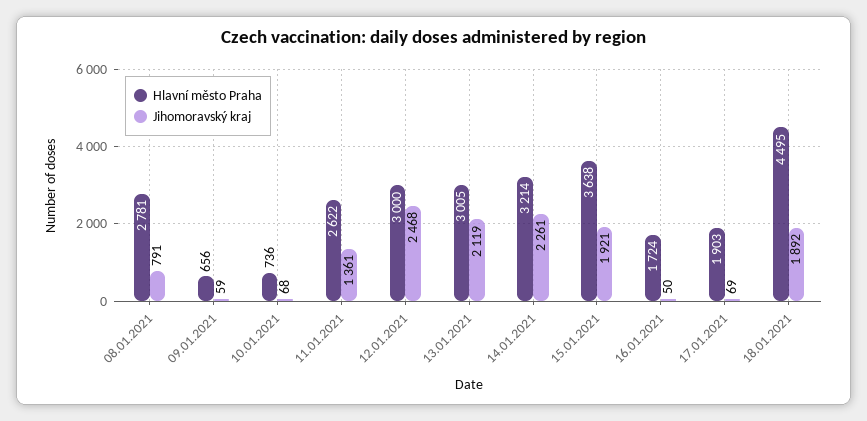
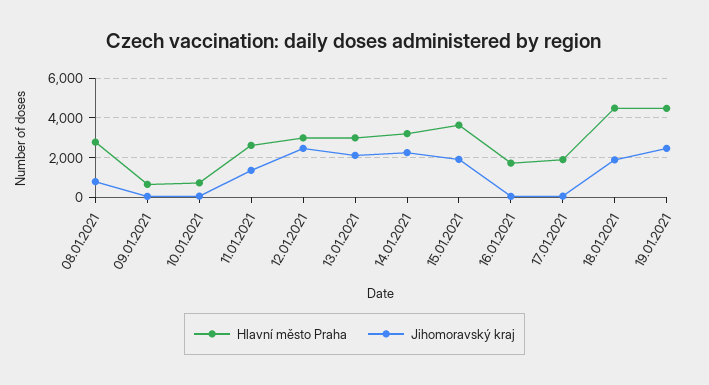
Hlavní město Praha, 19.01.2021: none -> 4500
Jihomoravský kraj, 19.01.2021: none -> 2500

